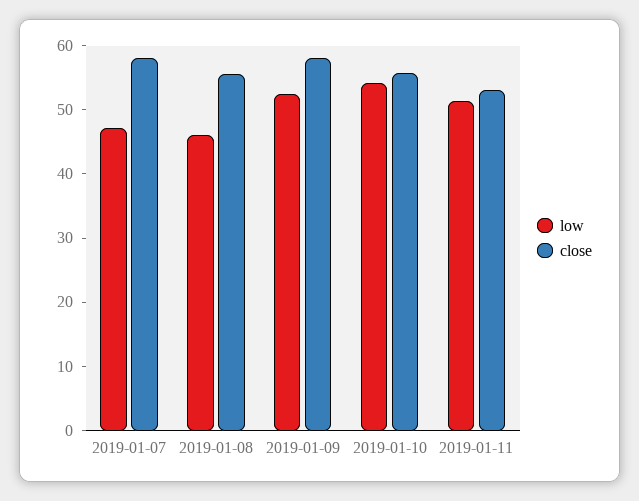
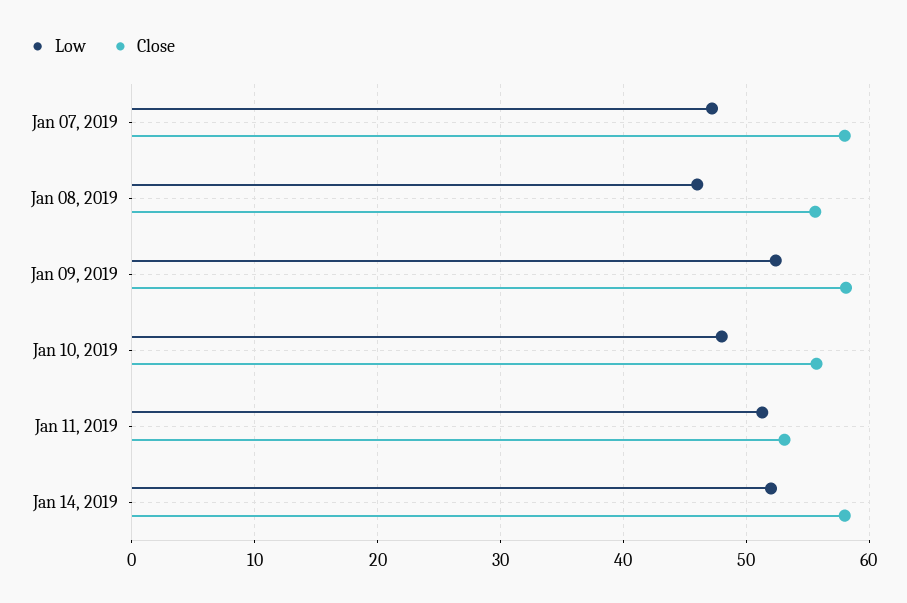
low, 2019-01-10: 54 -> 48
low, Jan 14, 2019: none -> 52
close, Jan 14, 2019: none -> 58

